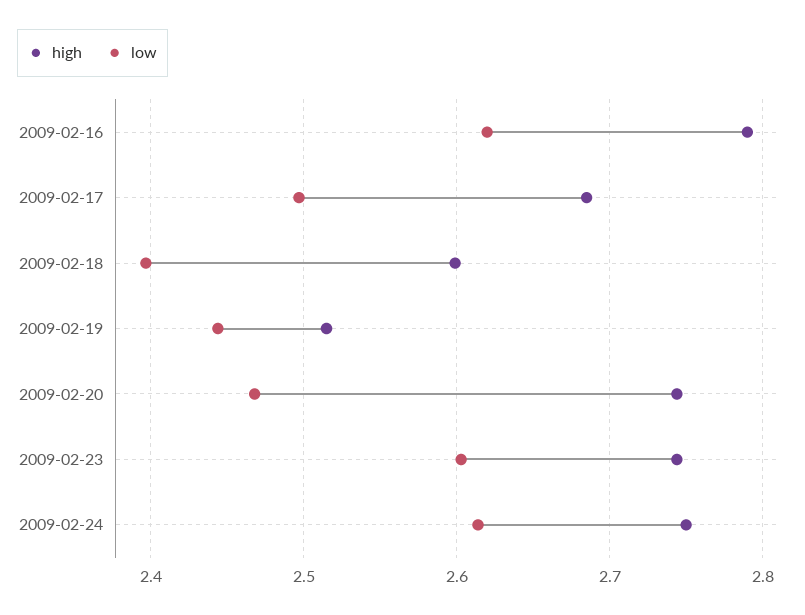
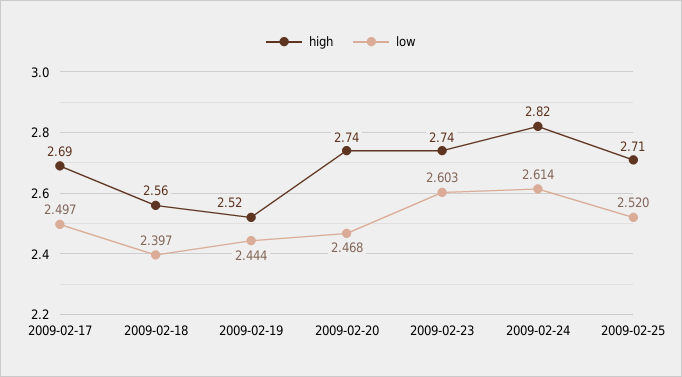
high, 2009-02-16: 2.79 -> none
low, 2009-02-16: 2.62 -> none
high, 2009-02-18: 2.6 -> 2.56
high, 2009-02-24: 2.75 -> 2.82
high, 2009-02-25: none -> 2.71
low, 2009-02-25: none -> 2.52

